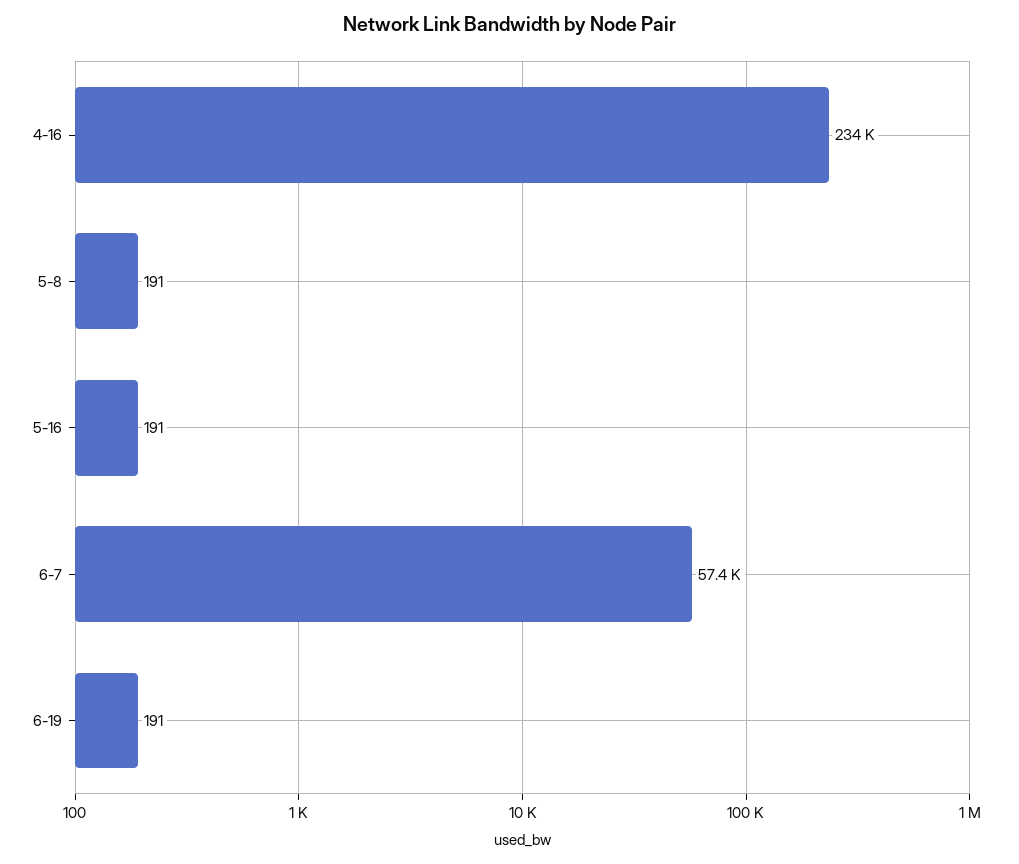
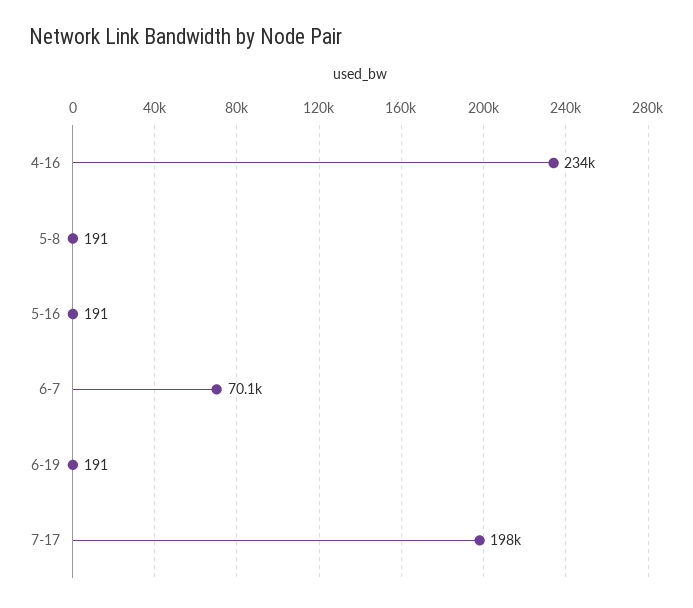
6-7: 57400 -> 70100
7-17: none -> 198000

